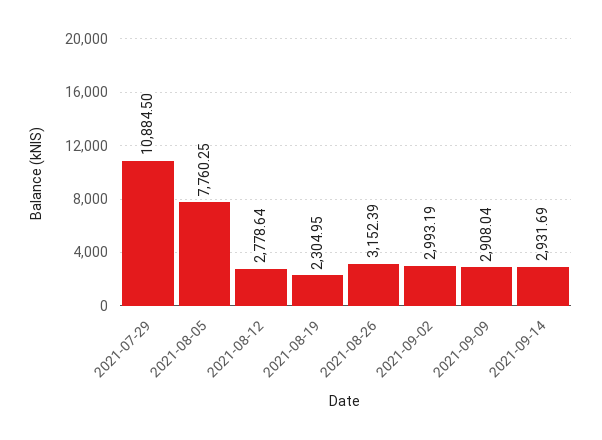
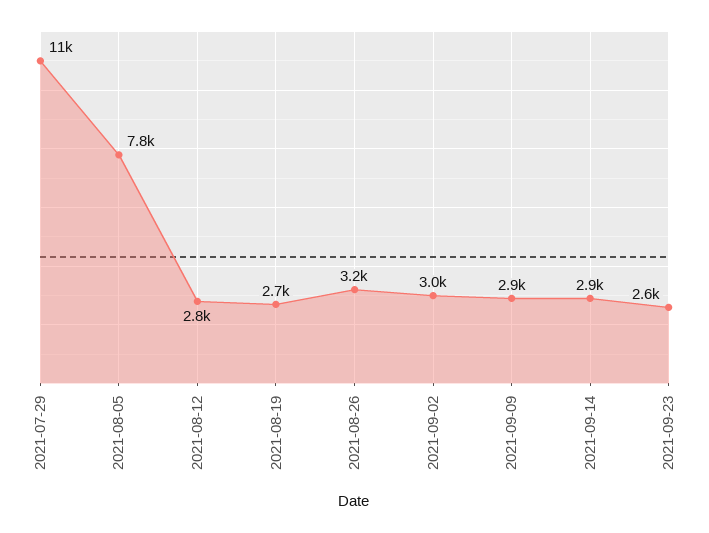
2021-08-19: 2304.95 -> 2700
2021-09-23: none -> 2600

